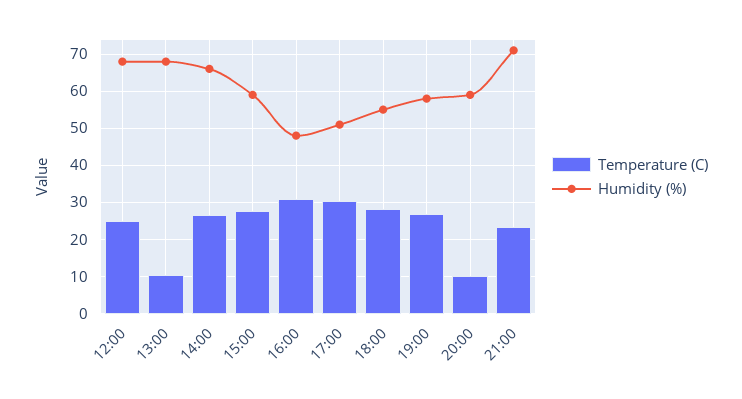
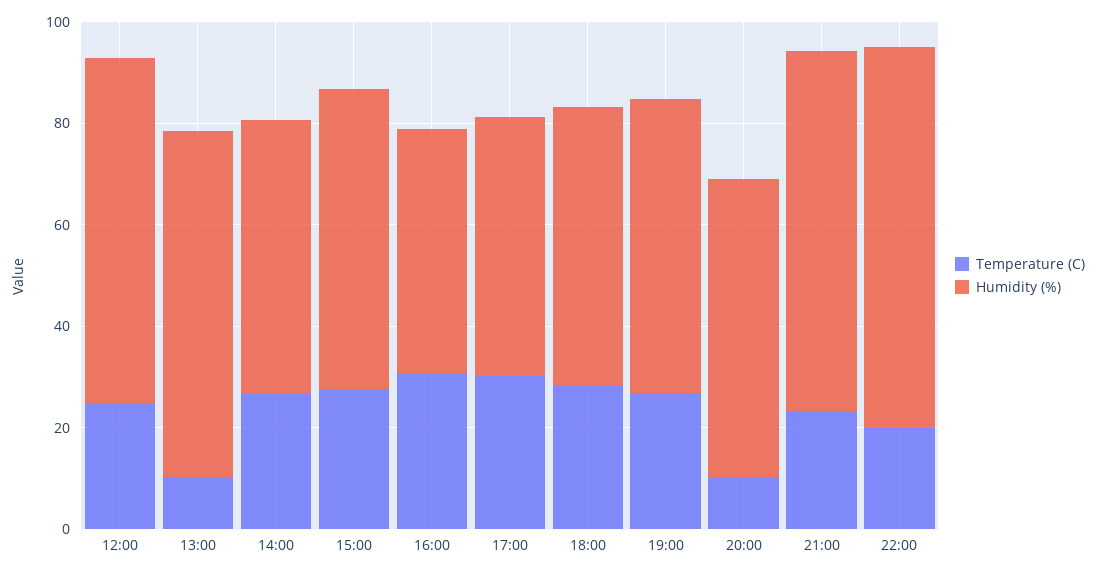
Humidity (%), 14:00: 66 -> 55
Temperature (C), 22:00: none -> 20
Humidity (%), 22:00: none -> 75

